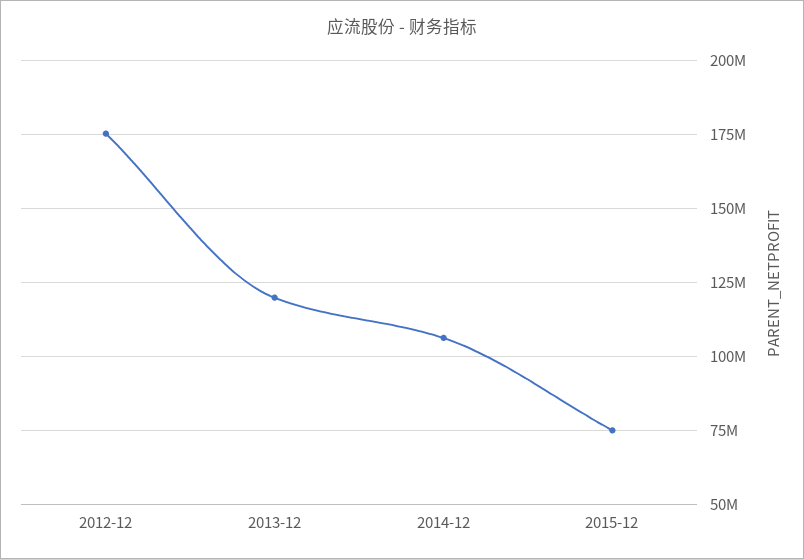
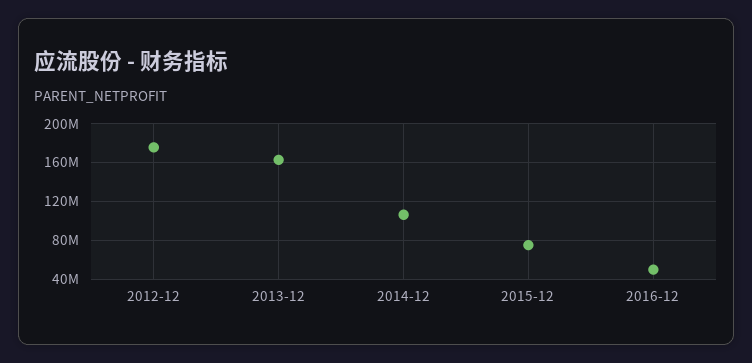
2013-12: 120000000 -> 160000000
2016-12: none -> 50000000

